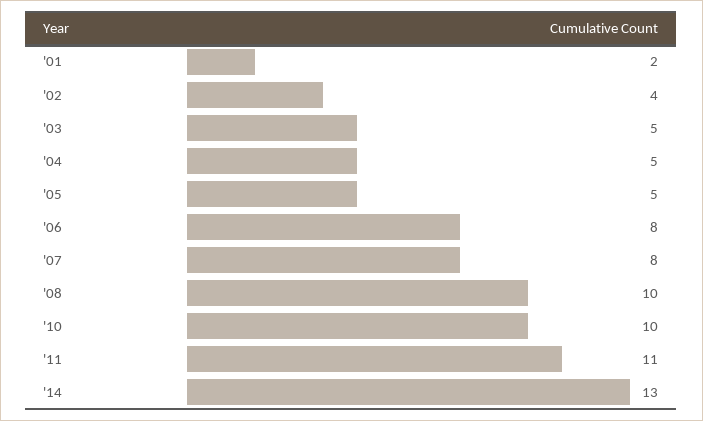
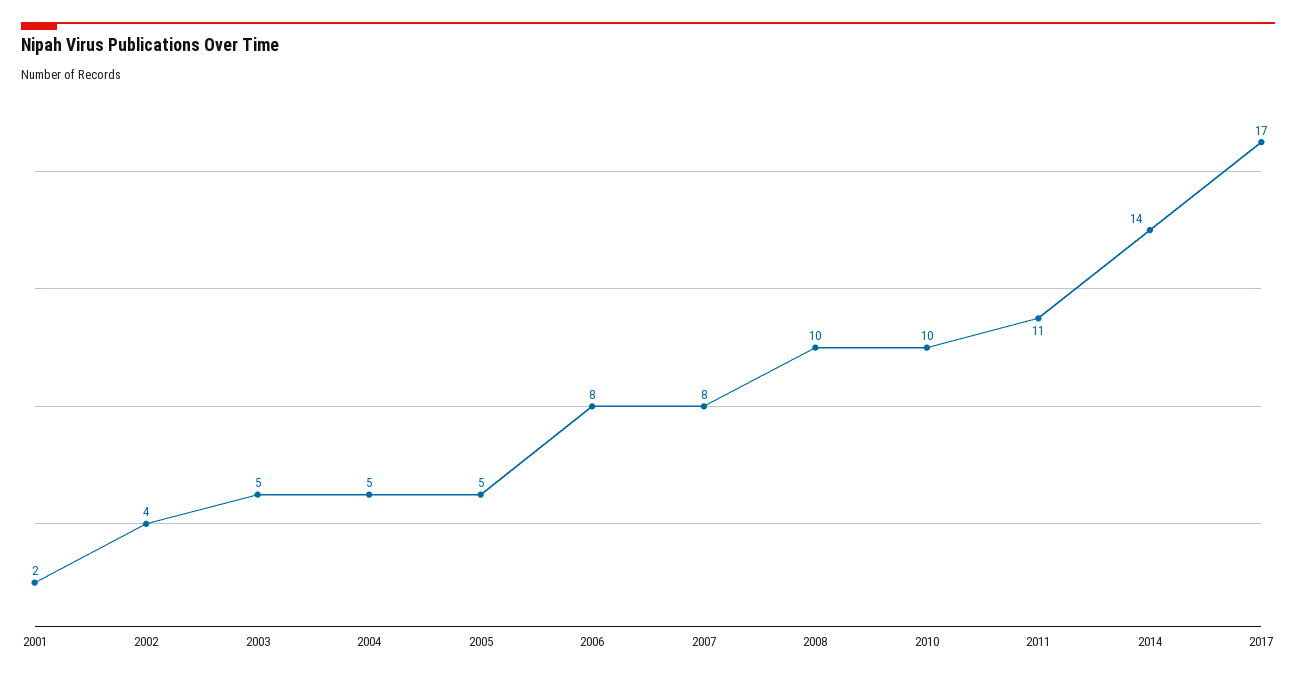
'14: 13 -> 14
2017: none -> 17

